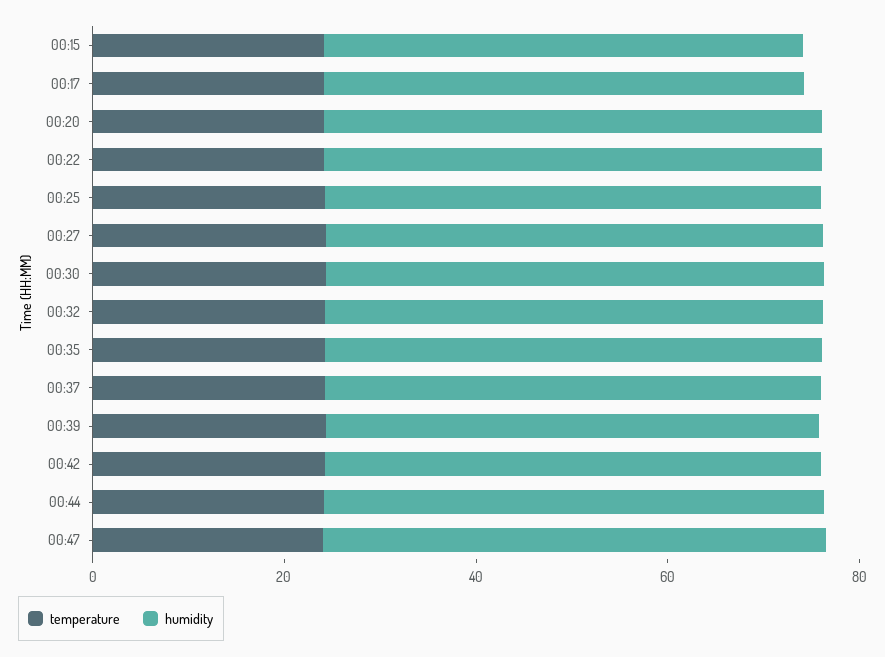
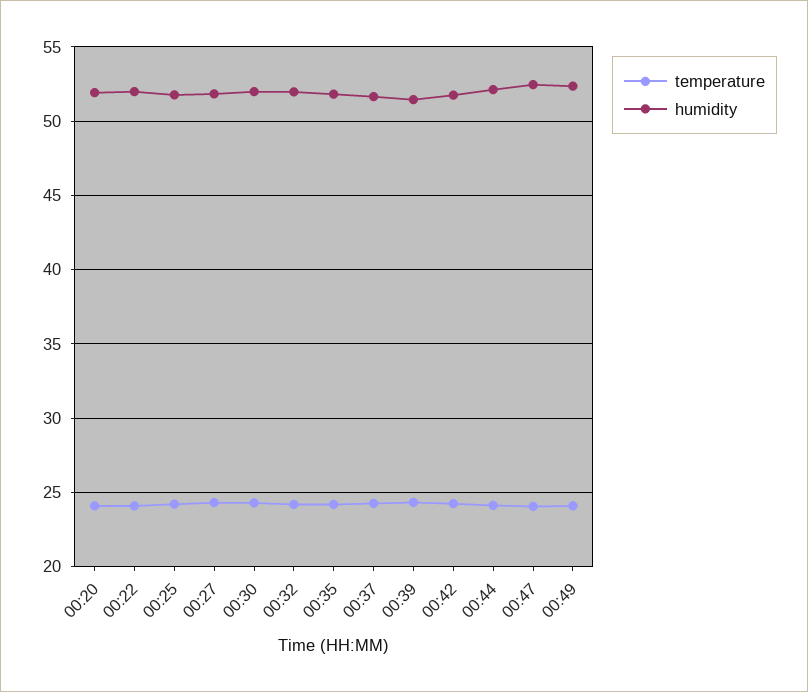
temperature, 00:15: 25 -> none
humidity, 00:15: 50 -> none
temperature, 00:17: 25 -> none
humidity, 00:17: 50 -> none
temperature, 00:49: none -> 24
humidity, 00:49: none -> 52.5

